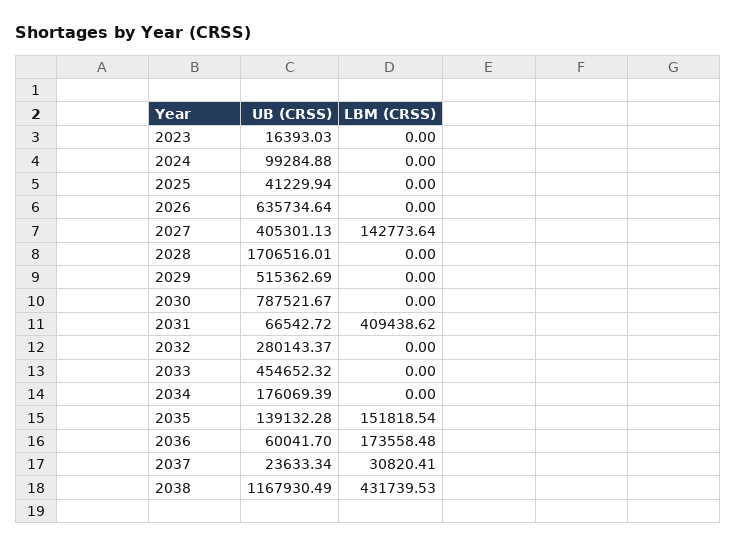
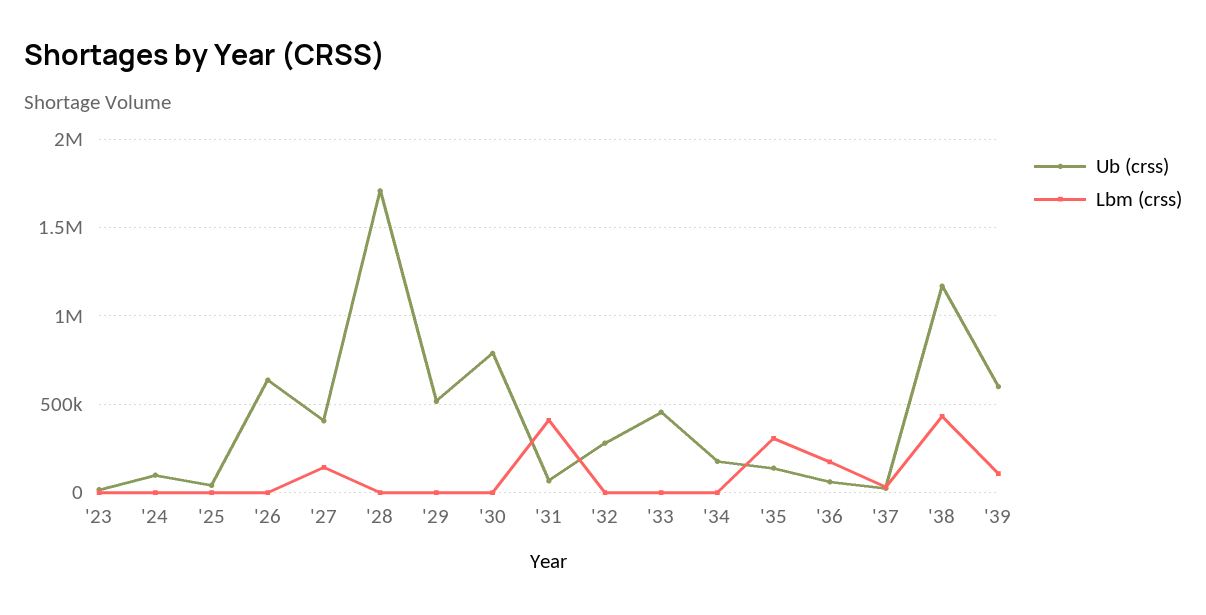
LBM (CRSS), 2035: 151818.54 -> 300000
UB (CRSS), '39: none -> 600000
LBM (CRSS), '39: none -> 100000

